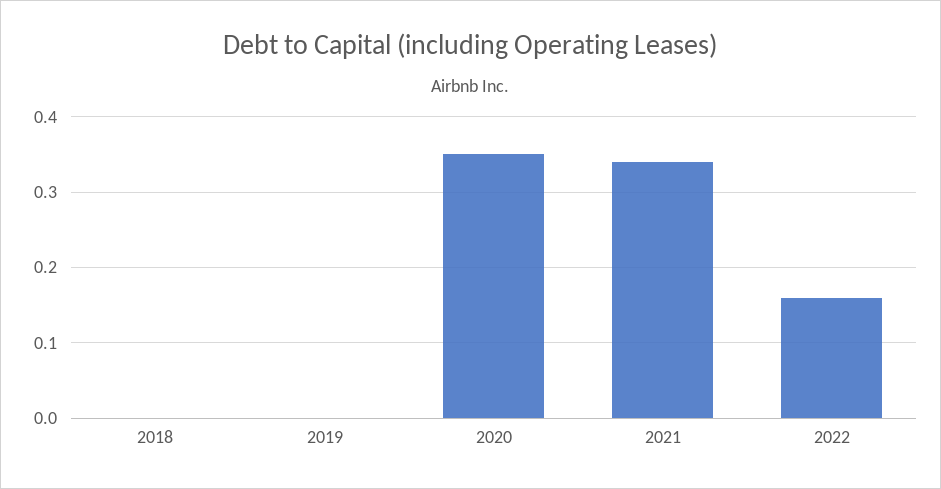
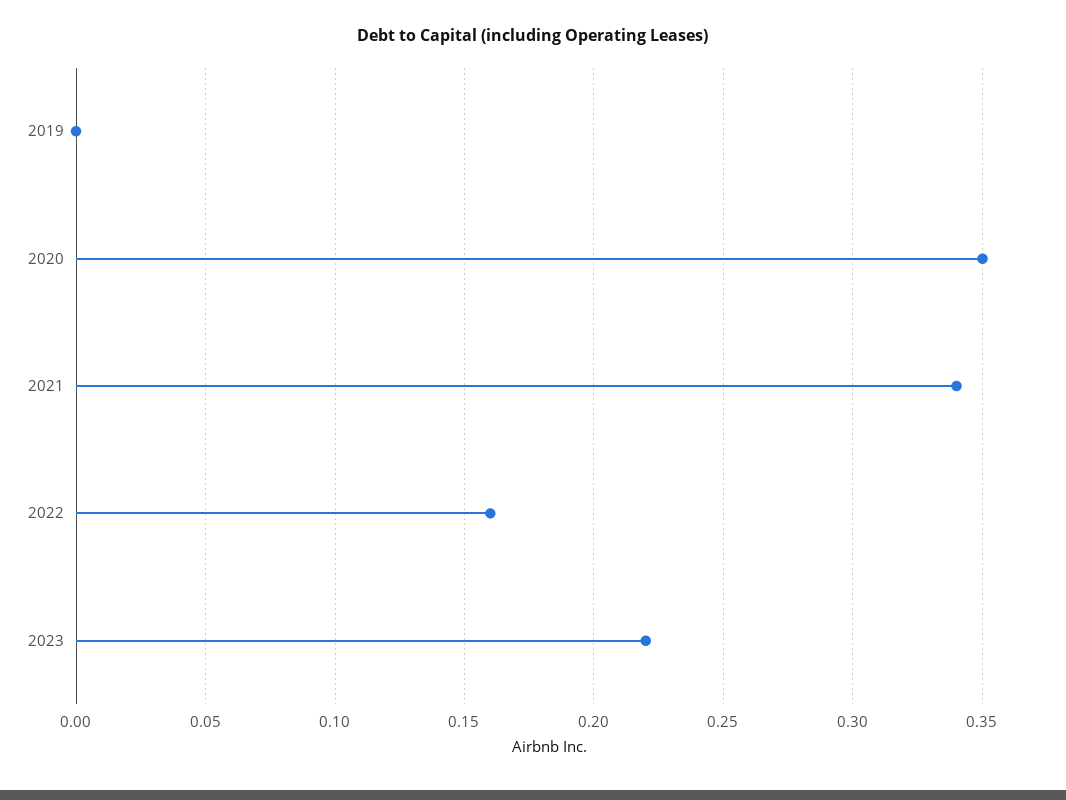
2018: 0 -> none
2023: none -> 0.22

